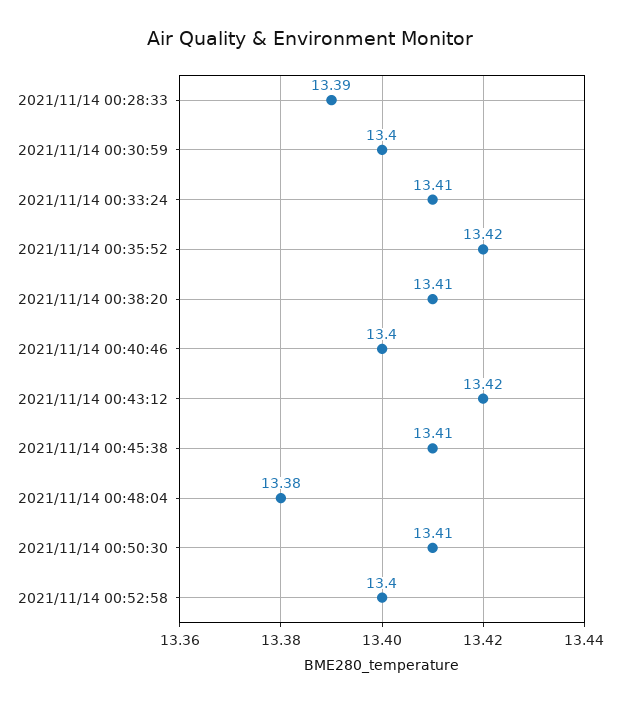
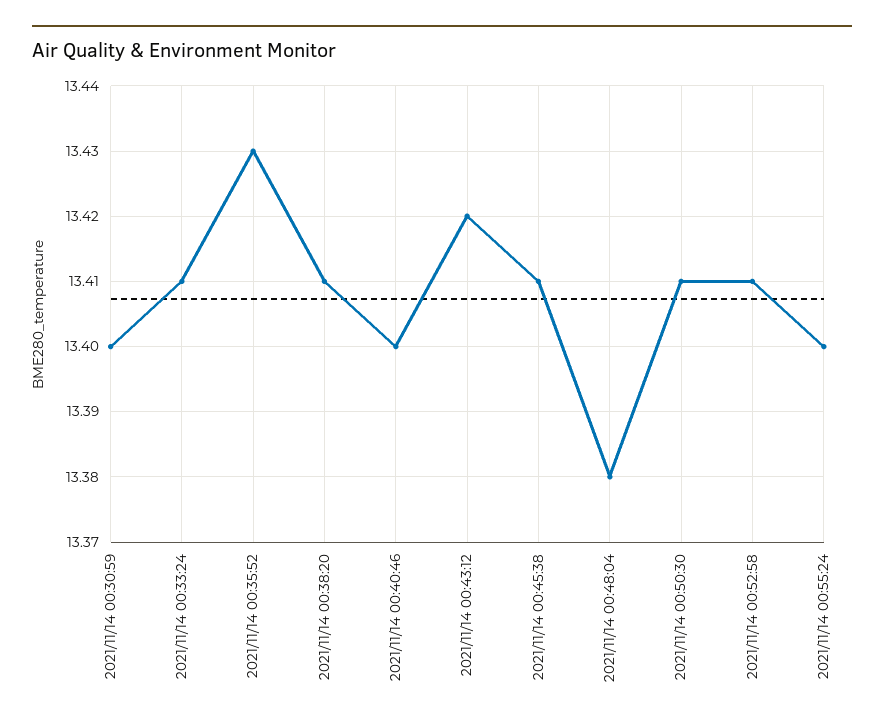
2021/11/14 00:28:33: 13.39 -> none
2021/11/14 00:35:52: 13.42 -> 13.43
2021/11/14 00:52:58: 13.4 -> 13.41
2021/11/14 00:55:24: none -> 13.4

